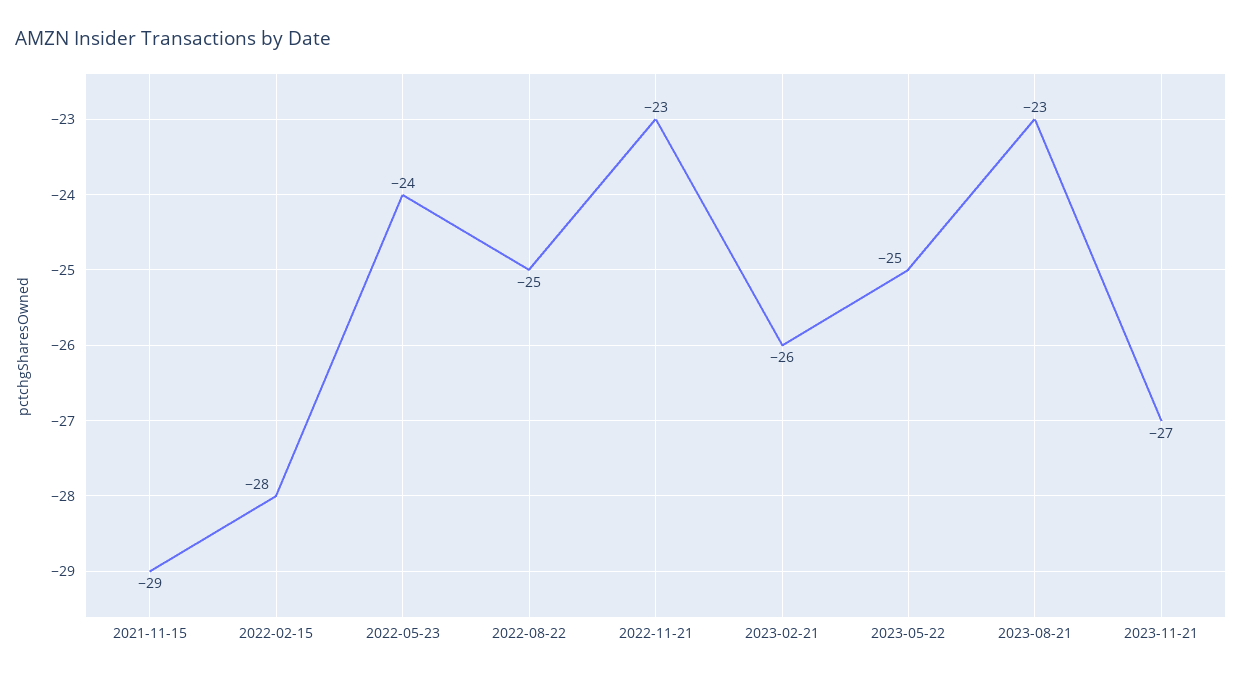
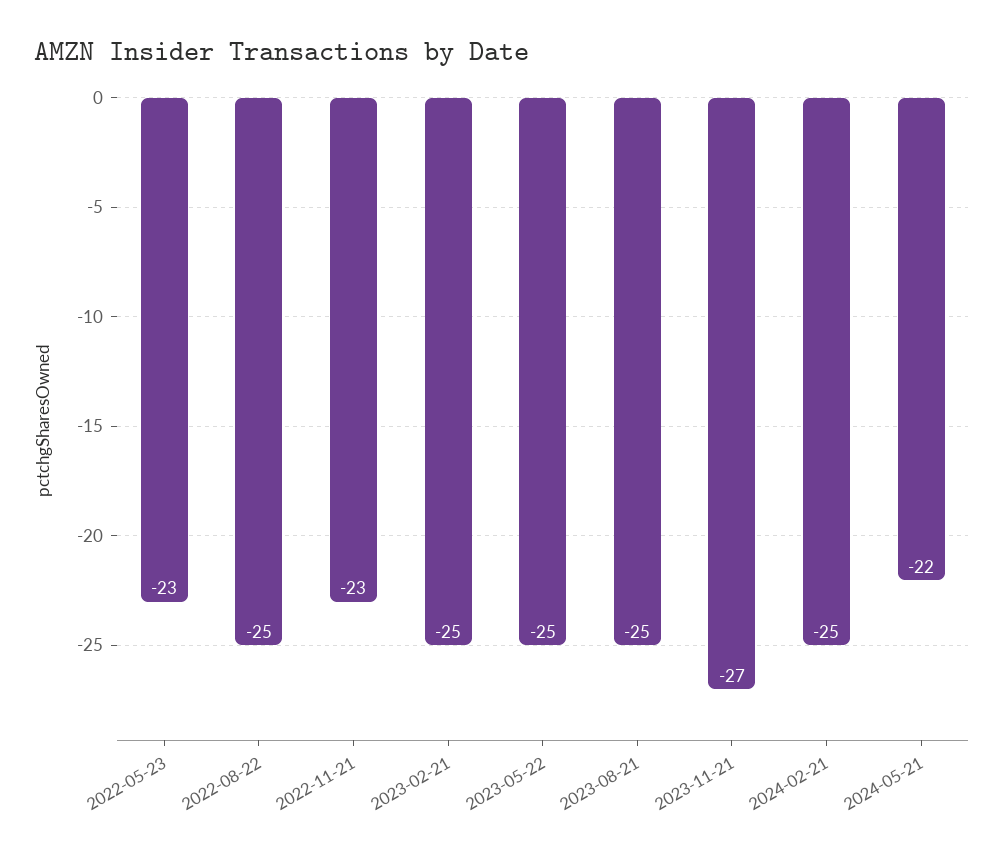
2021-11-15: -29 -> none
2022-02-15: -28 -> none
2022-05-23: -24 -> -23
2023-02-21: -26 -> -25
2023-08-21: -23 -> -25
2024-02-21: none -> -25
2024-05-21: none -> -22

